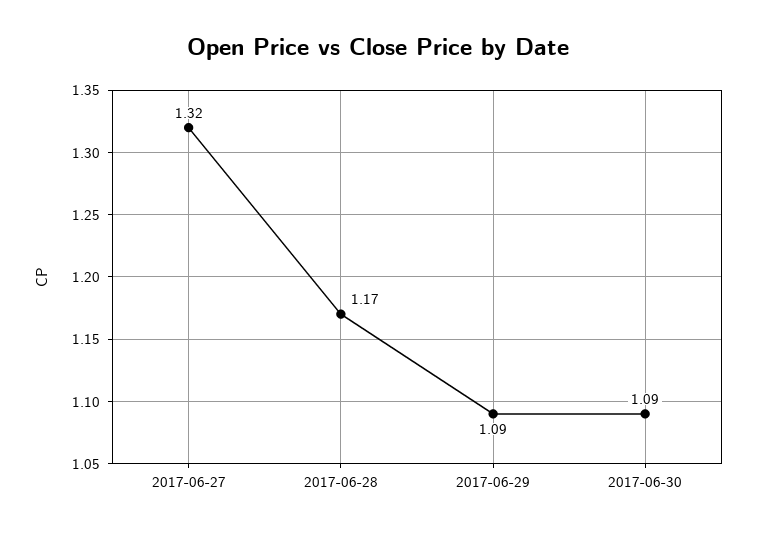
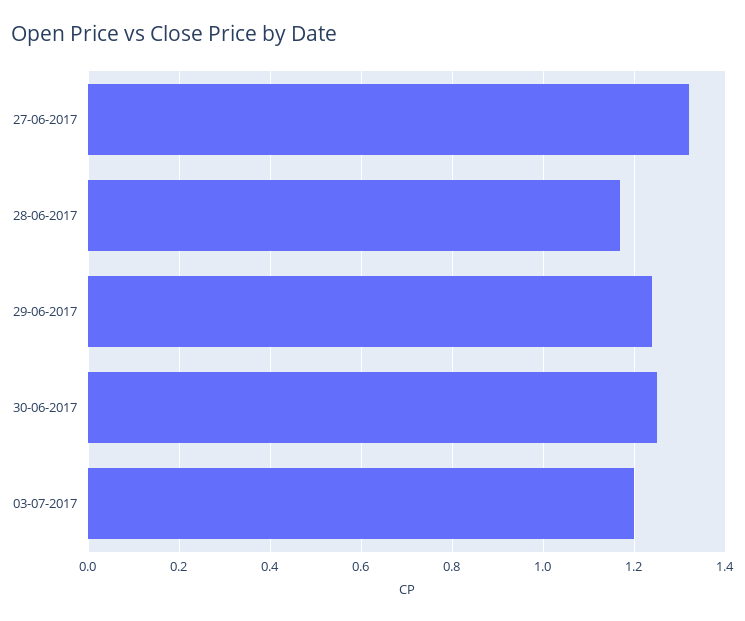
2017-06-29: 1.09 -> 1.25
2017-06-30: 1.09 -> 1.25
03-07-2017: none -> 1.2

